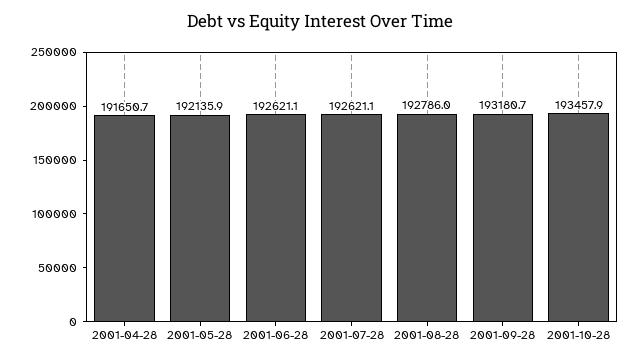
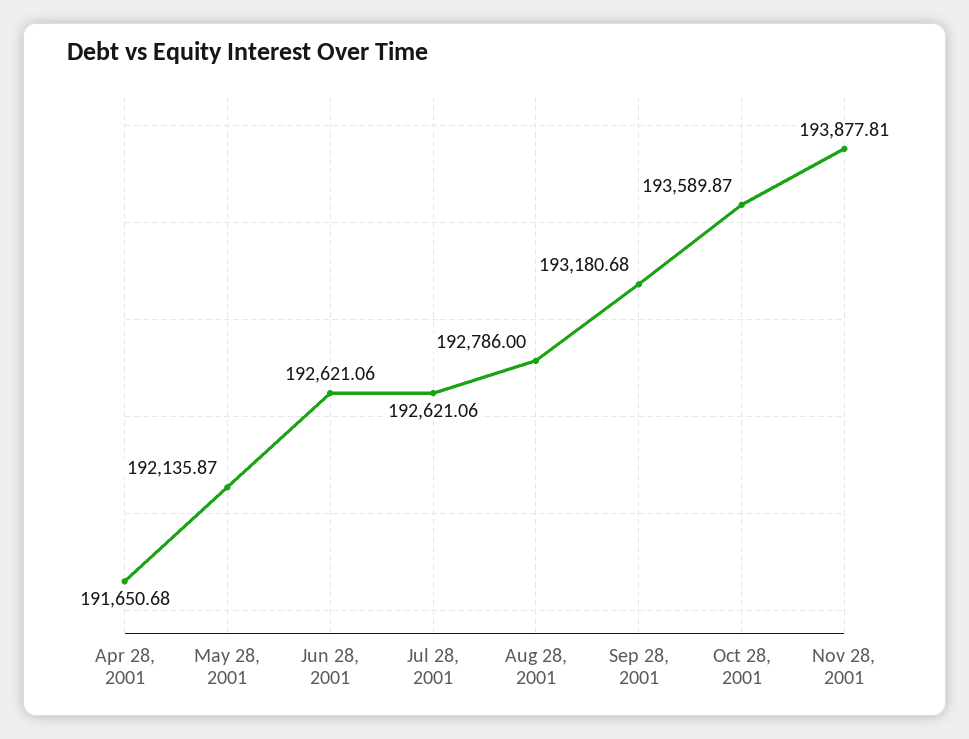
2001-10-28: 193457.9 -> 193589.87
Nov 28, 2001: none -> 193877.81

